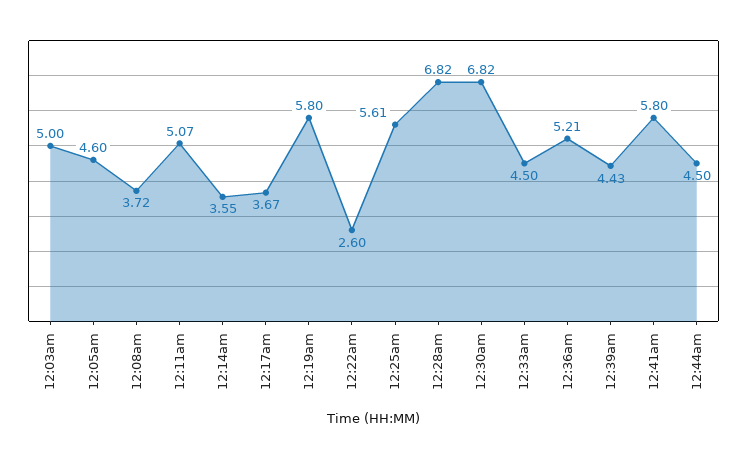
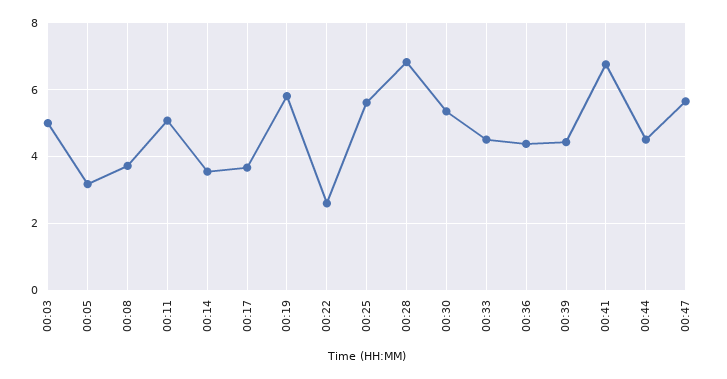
12:05am: 4.6 -> 3.2
12:30am: 6.82 -> 5.4
12:36am: 5.21 -> 4.4
12:41am: 5.8 -> 6.8
00:47: none -> 5.6

